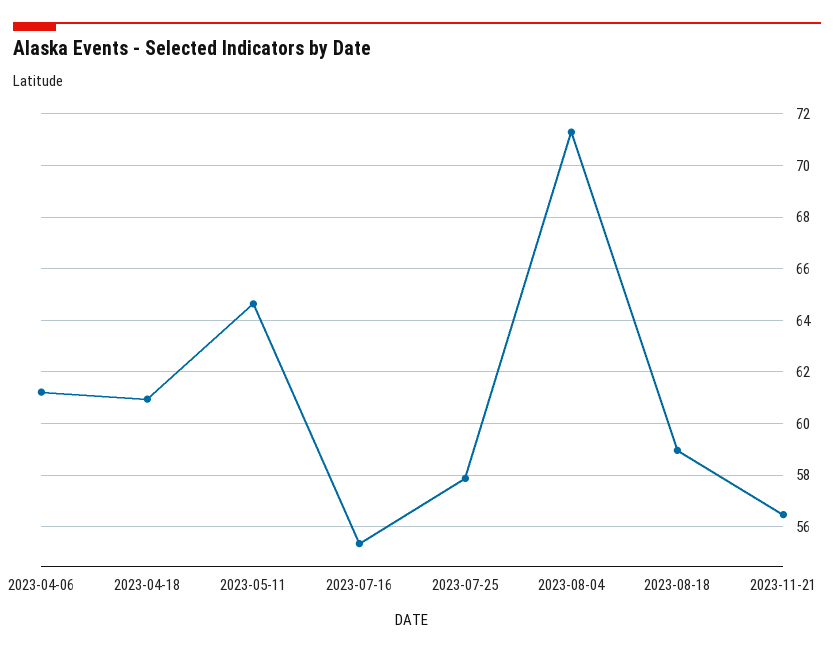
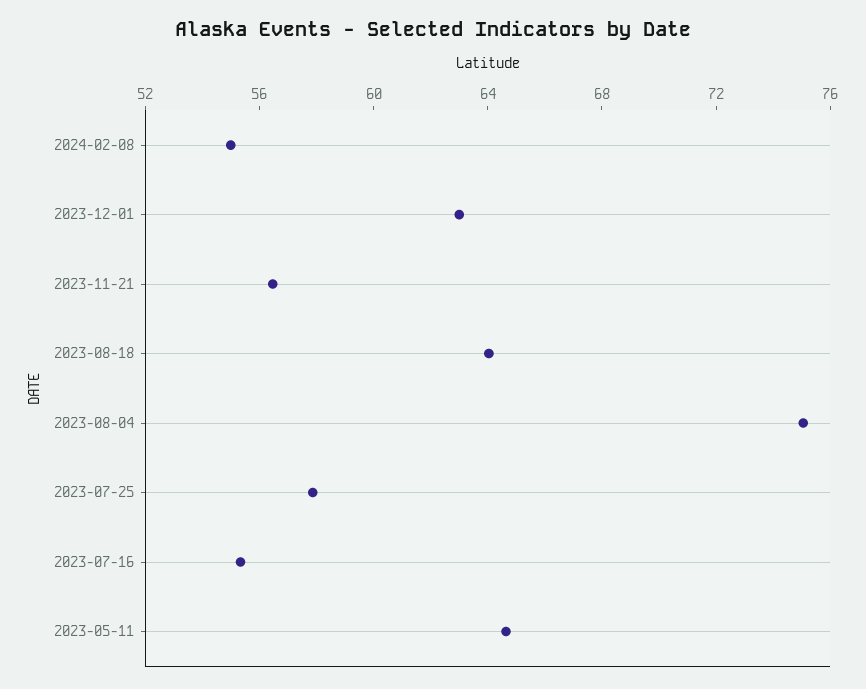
2023-04-06: 61.25 -> none
2023-04-18: 61 -> none
2023-08-04: 71.25 -> 75
2023-08-18: 59 -> 64
2024-02-08: none -> 55
2023-12-01: none -> 63

